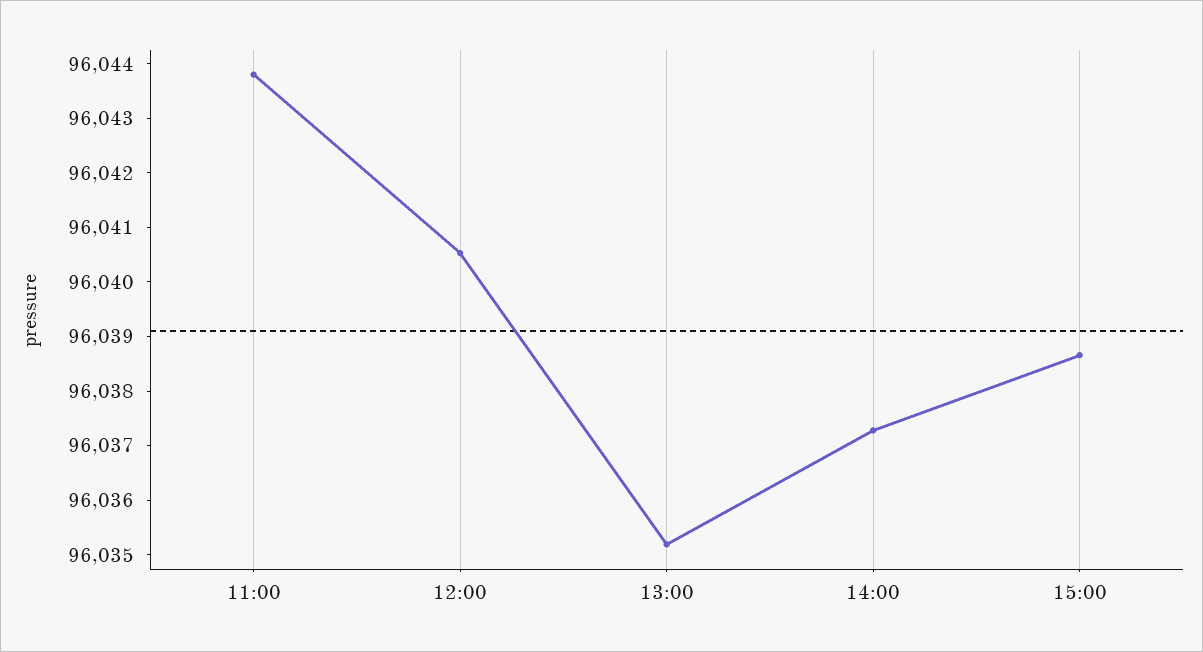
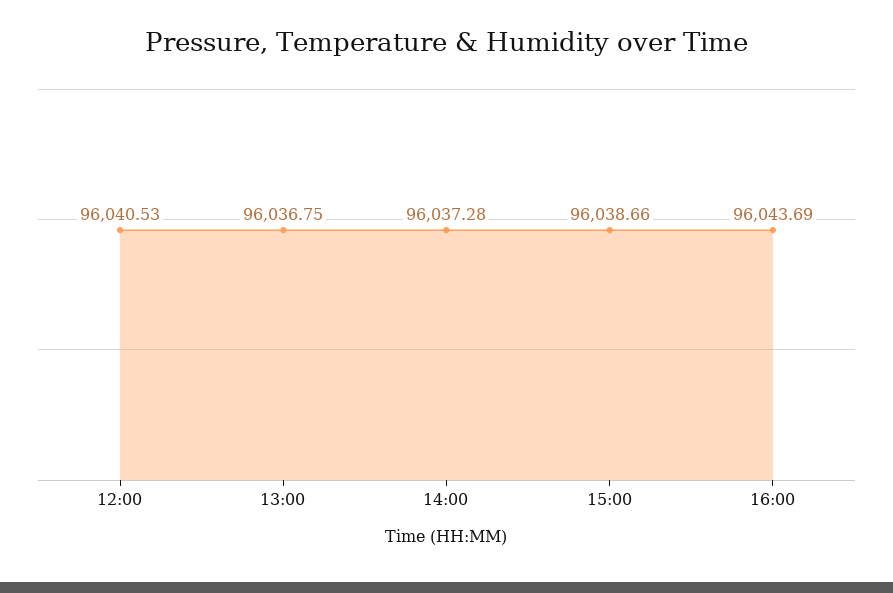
11:00: 96043.8 -> none
13:00: 96035.2 -> 96036.75
16:00: none -> 96043.69

